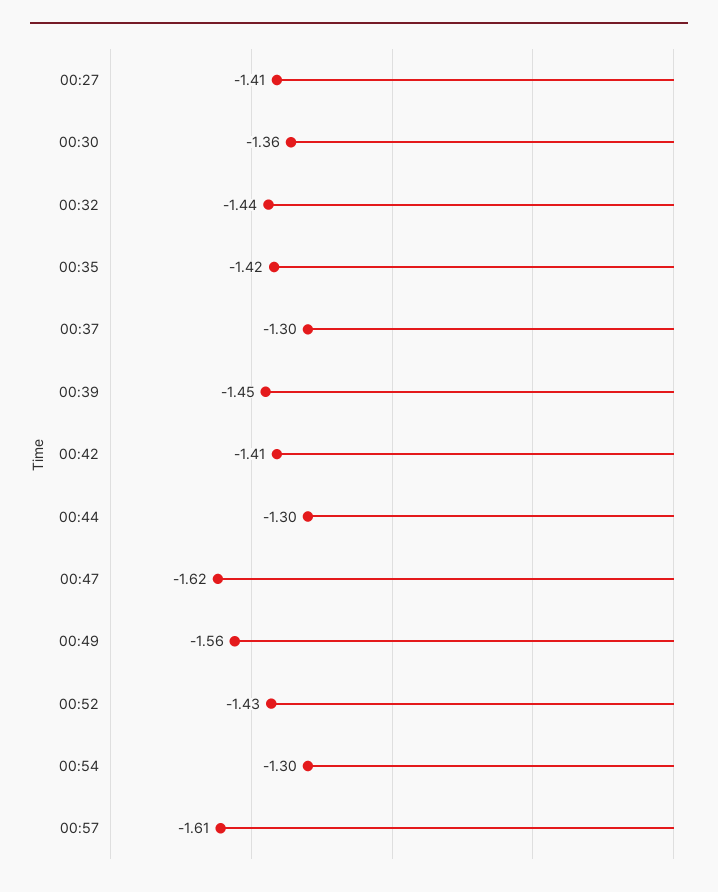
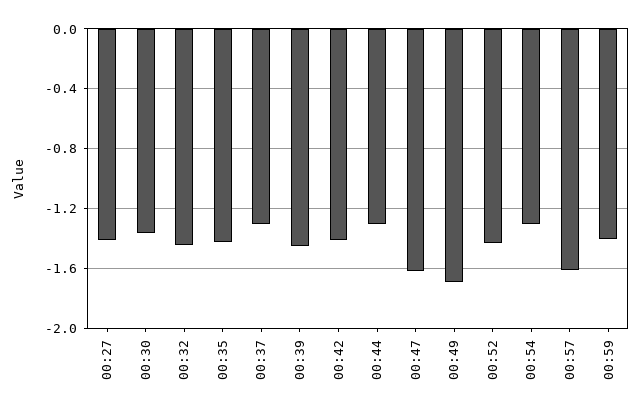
00:49: -1.56 -> -1.7
00:59: none -> -1.4

